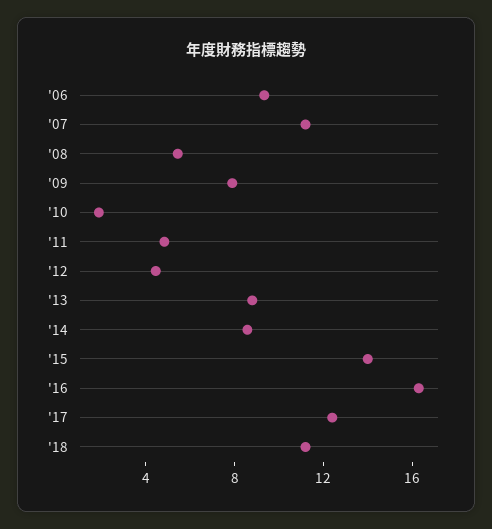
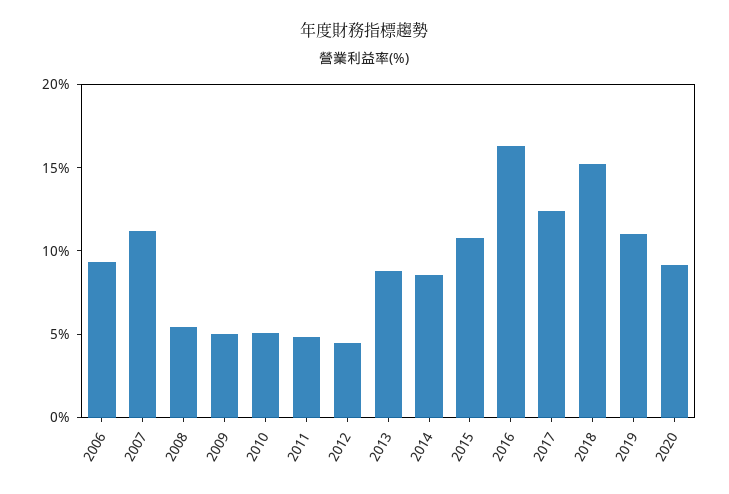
'09: 8 -> 5
'10: 2 -> 5
'15: 14 -> 11
'18: 11 -> 15
2019: none -> 11
2020: none -> 9

